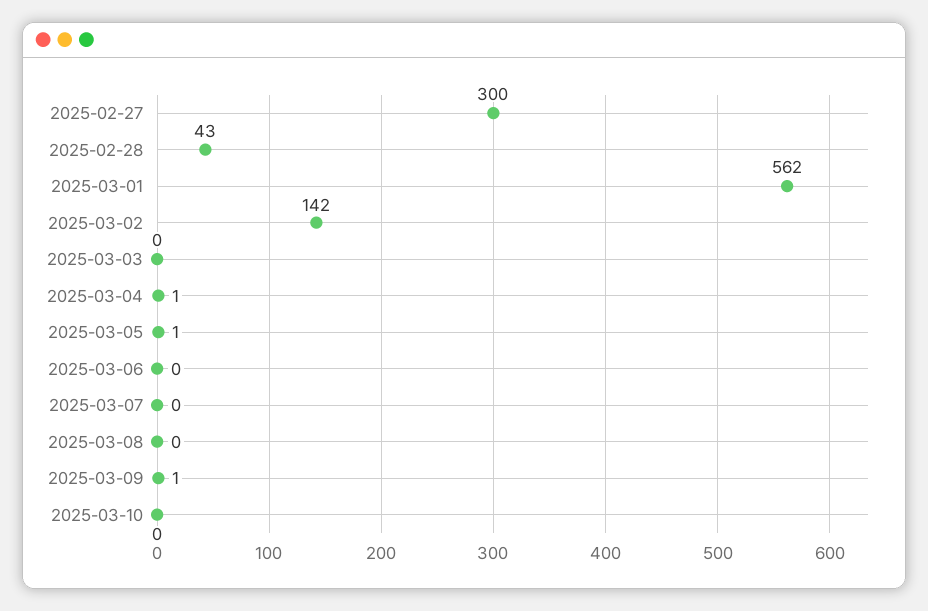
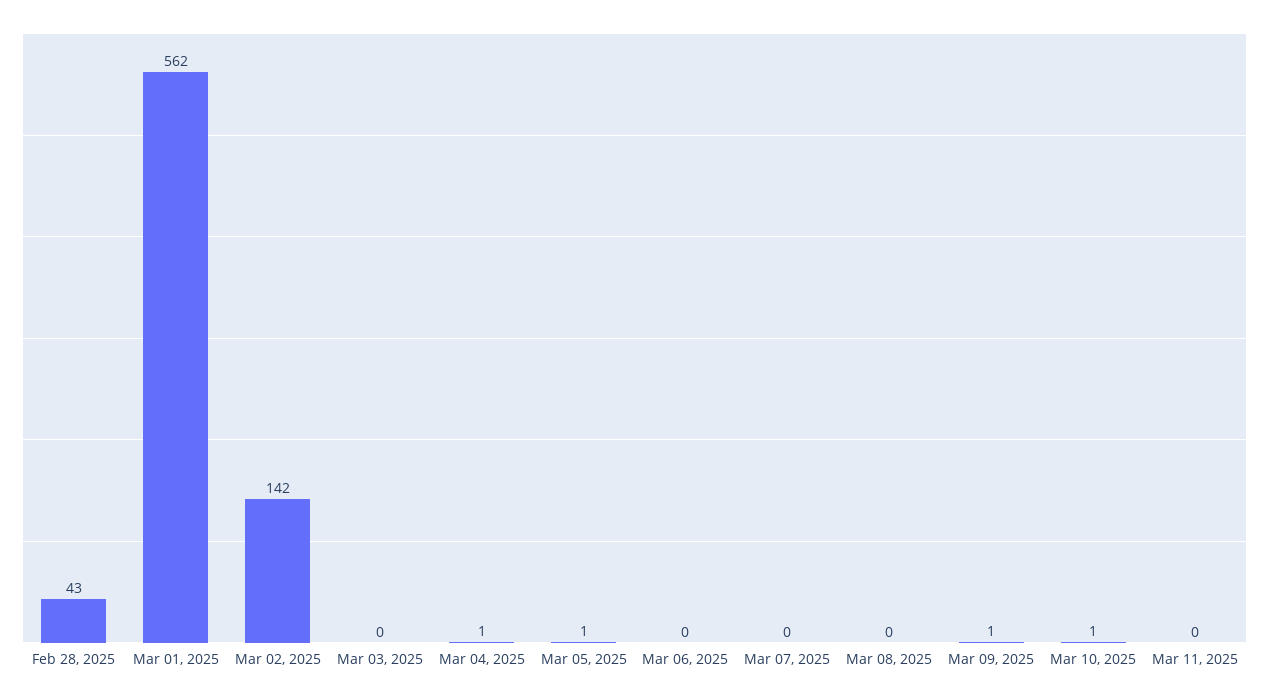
2025-02-27: 300 -> none
2025-03-10: 0 -> 1
Mar 11, 2025: none -> 0

